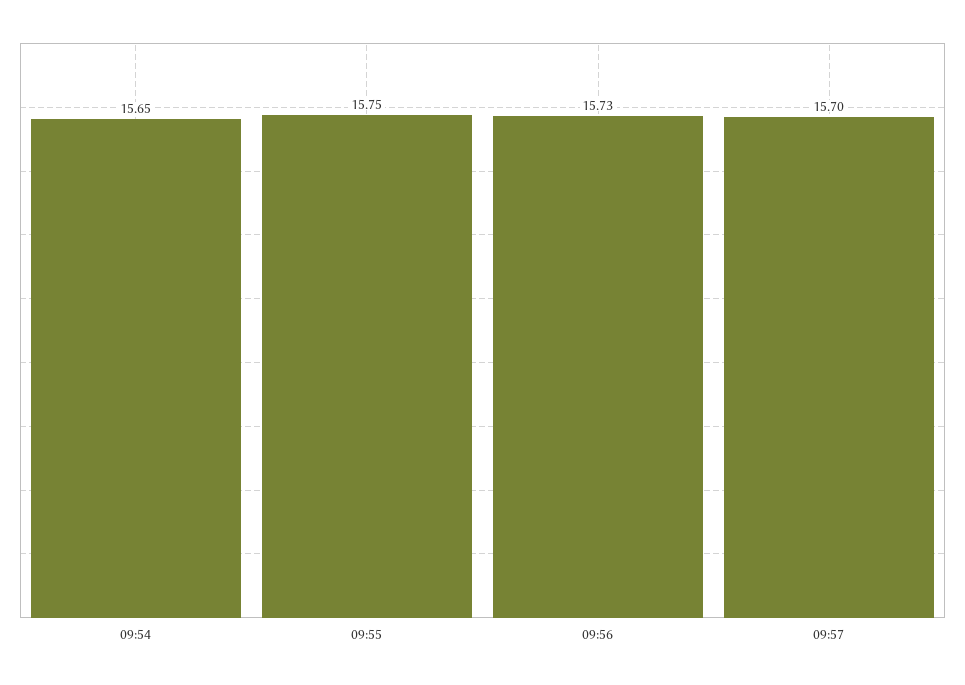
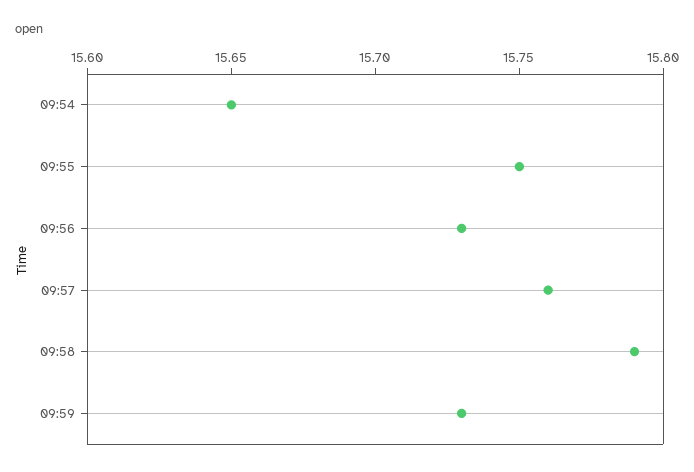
09:57: 15.7 -> 15.76
09:58: none -> 15.79
09:59: none -> 15.73

